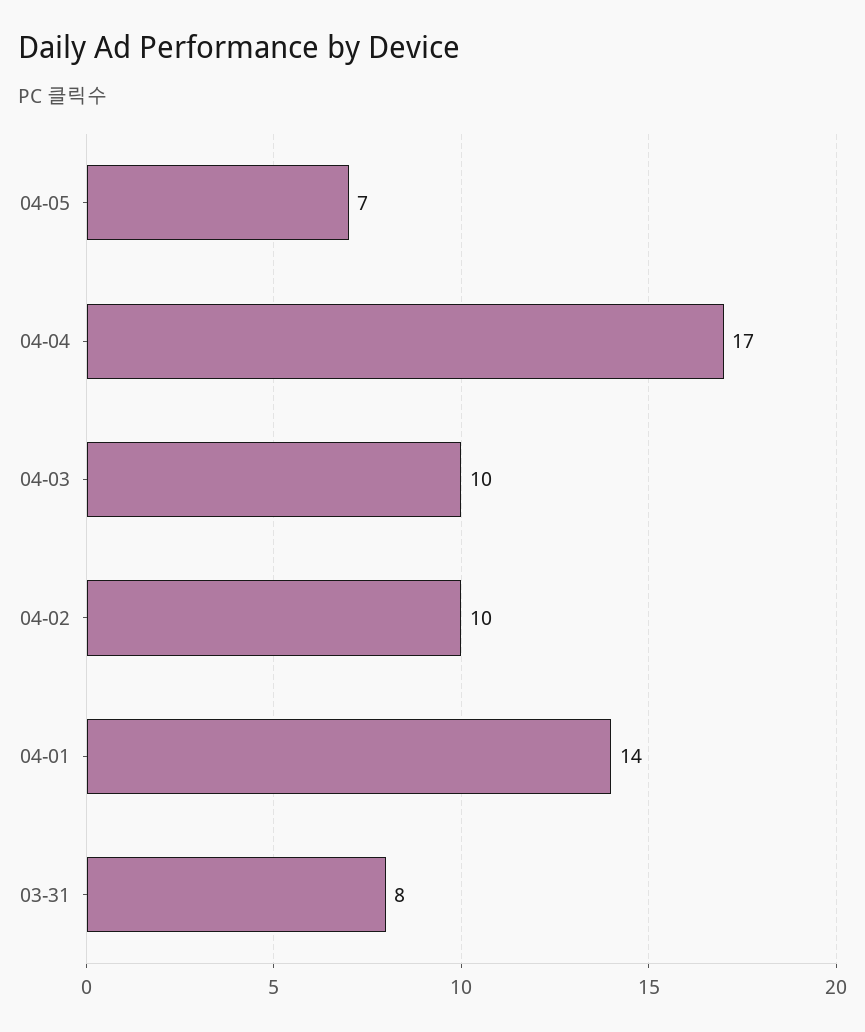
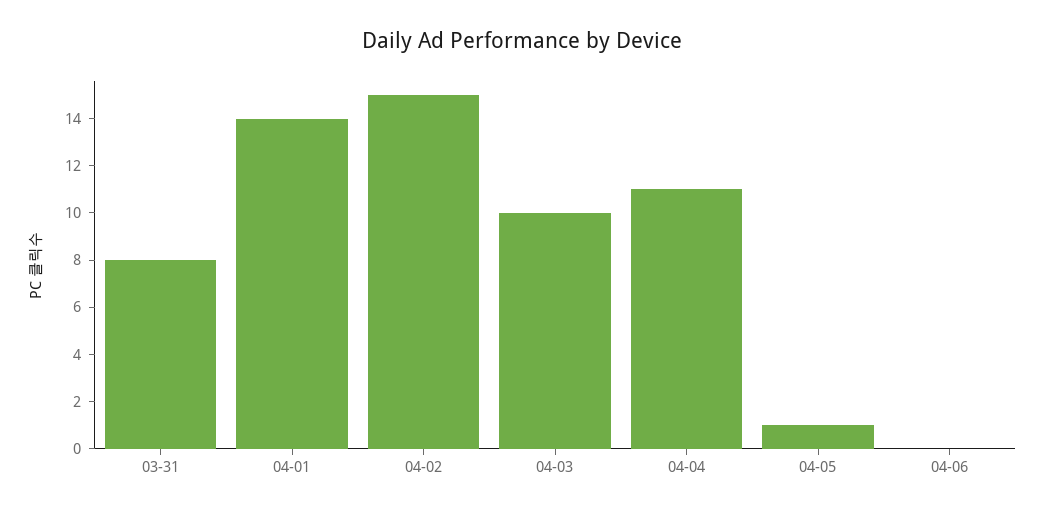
04-05: 7 -> 1
04-04: 17 -> 11
04-02: 10 -> 15
04-06: none -> 0

